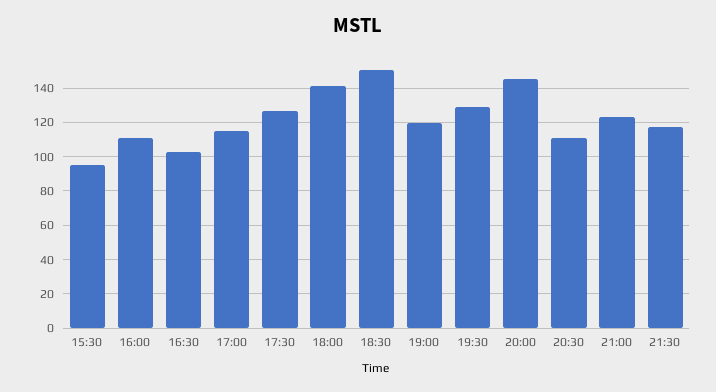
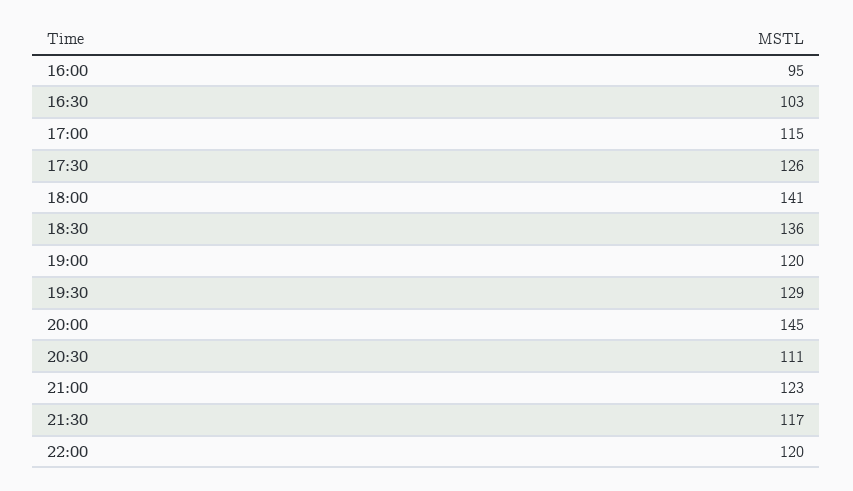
15:30: 95 -> none
16:00: 110 -> 95
18:30: 150 -> 136
22:00: none -> 120

